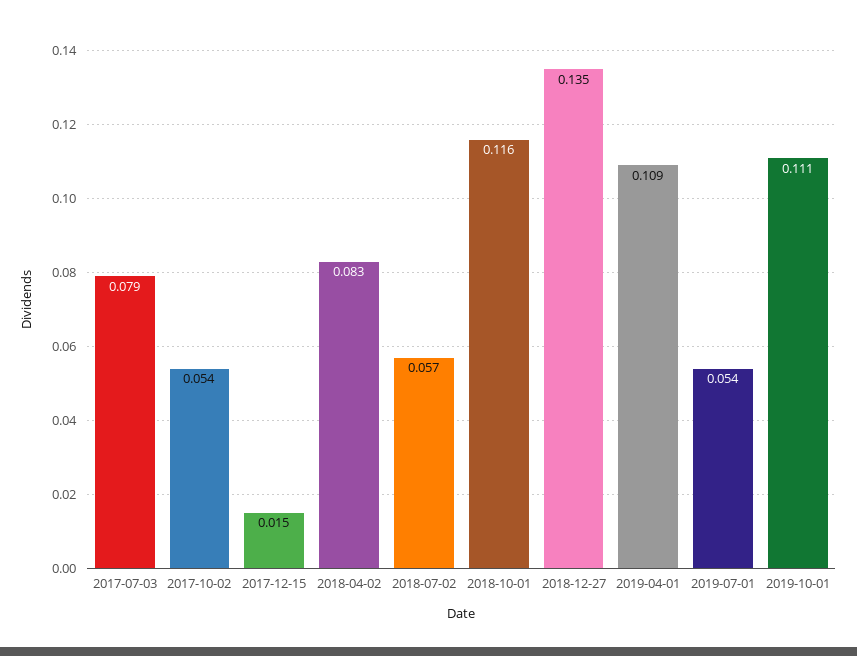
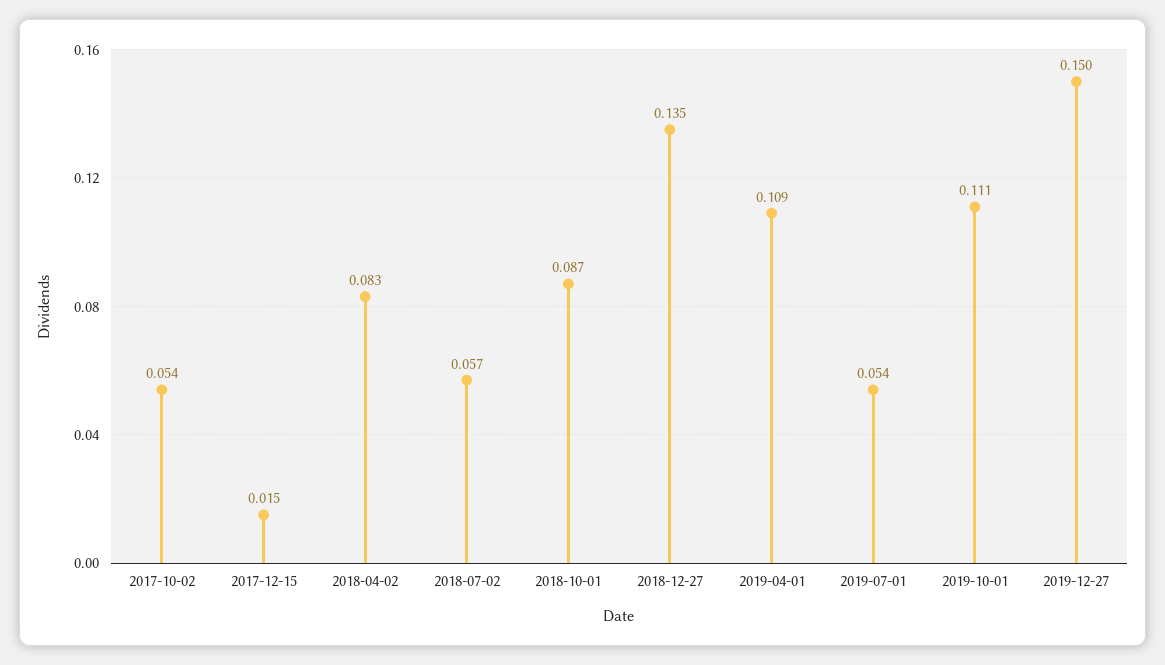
2017-07-03: 0.079 -> none
2018-10-01: 0.116 -> 0.087
2019-12-27: none -> 0.15

